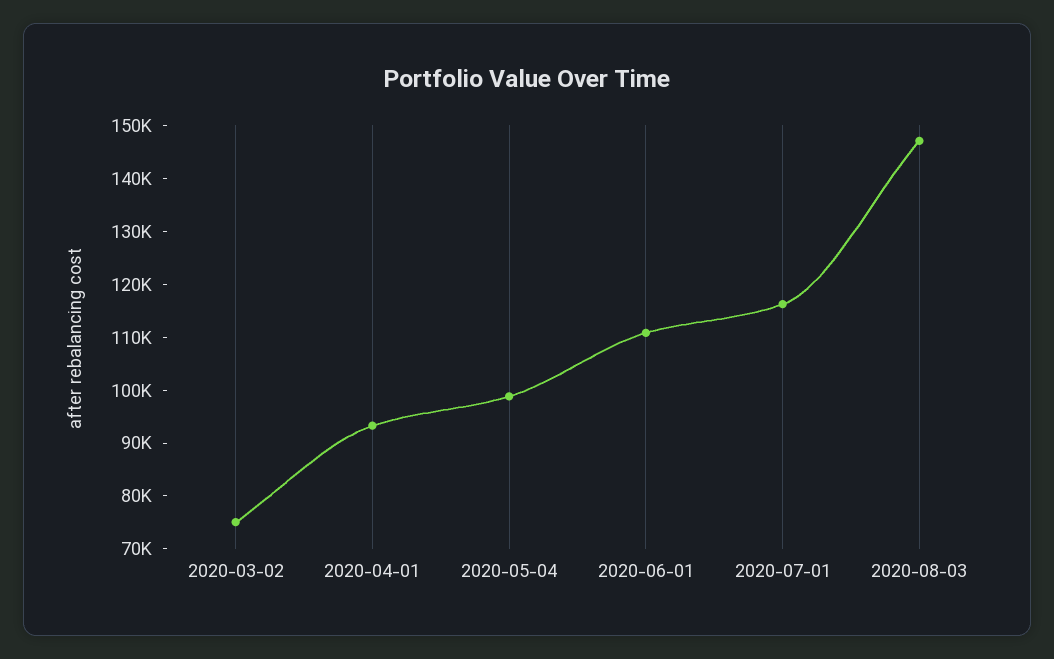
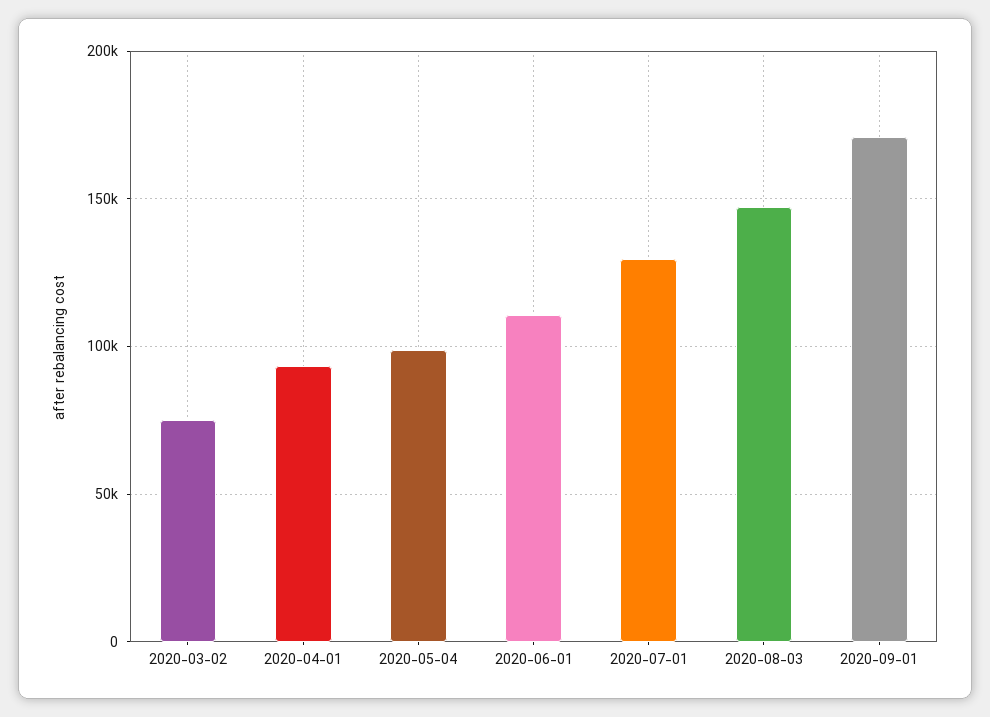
2020-07-01: 116000 -> 130000
2020-09-01: none -> 170000

